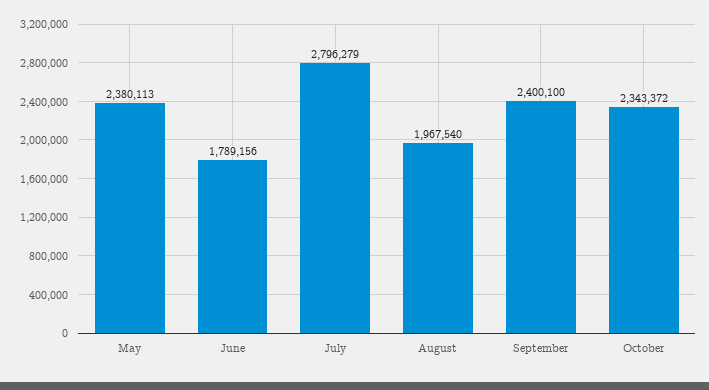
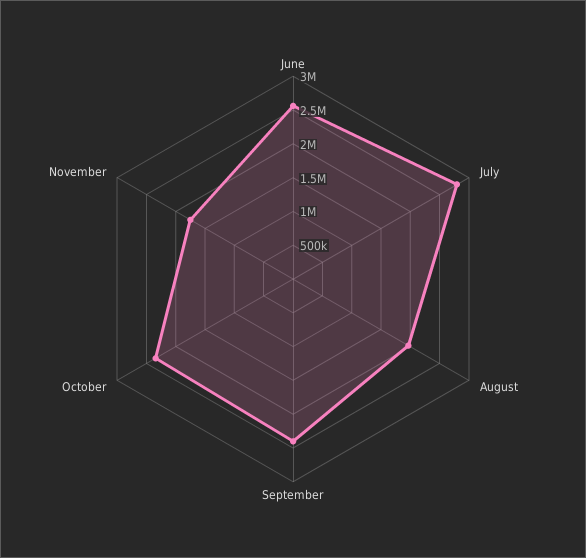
May: 2380113 -> none
June: 1789156 -> 2500000
November: none -> 1750000

